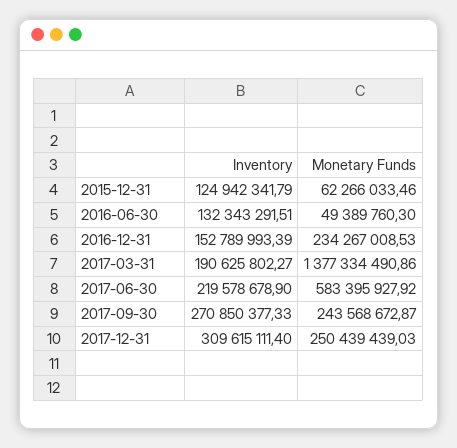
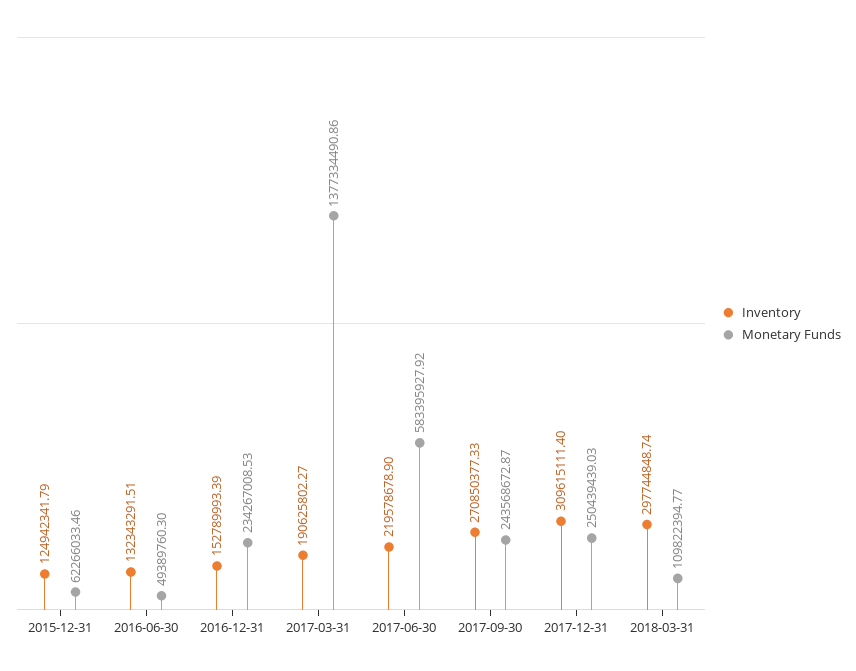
Inventory, 2018-03-31: none -> 297744848.74
Monetary Funds, 2018-03-31: none -> 109822394.77

